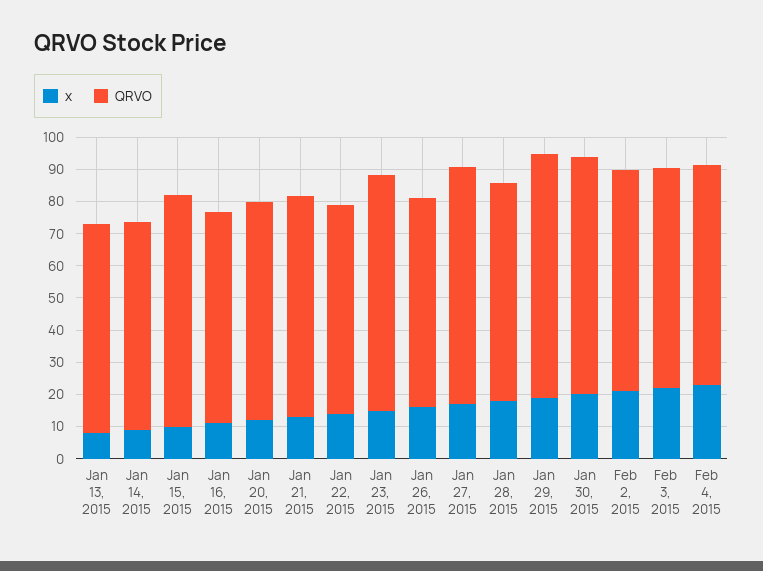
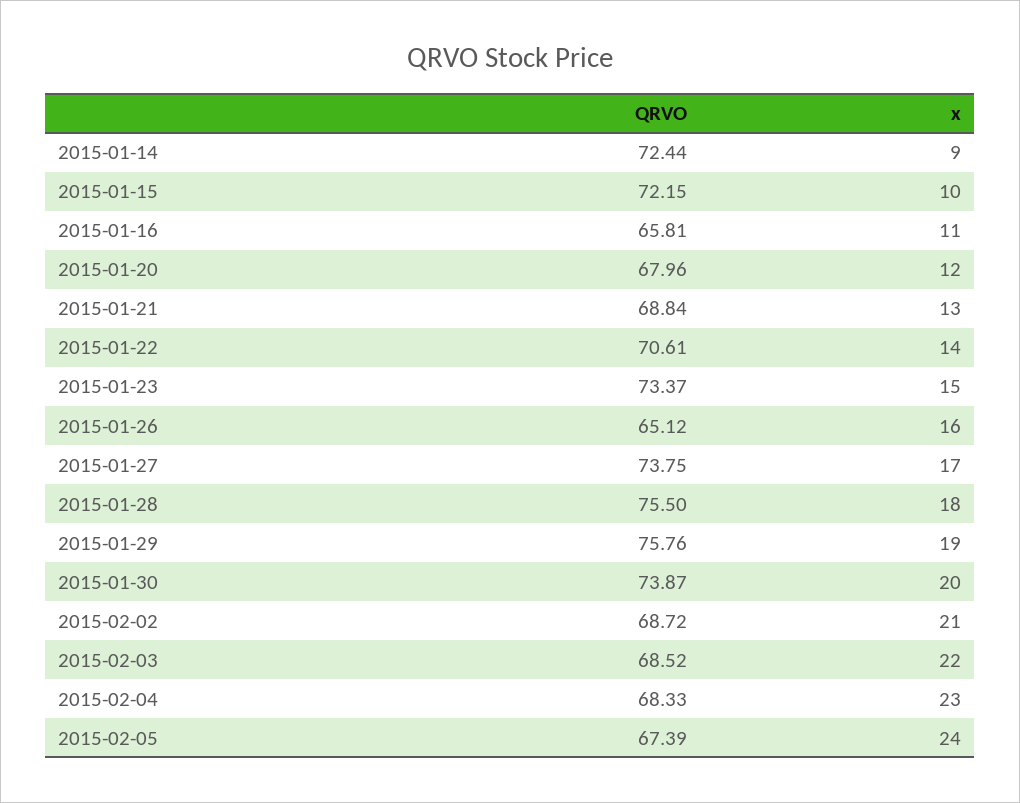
x, Jan 13, 2015: 7.5 -> none
QRVO, Jan 13, 2015: 65 -> none
QRVO, Jan 14, 2015: 65 -> 72.44
QRVO, Jan 22, 2015: 65 -> 70.61
QRVO, Jan 28, 2015: 67.5 -> 75.5
QRVO, 2015-02-05: none -> 67.39
x, 2015-02-05: none -> 24

